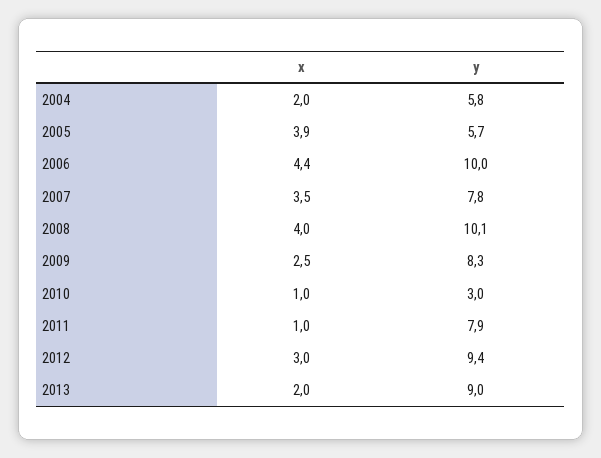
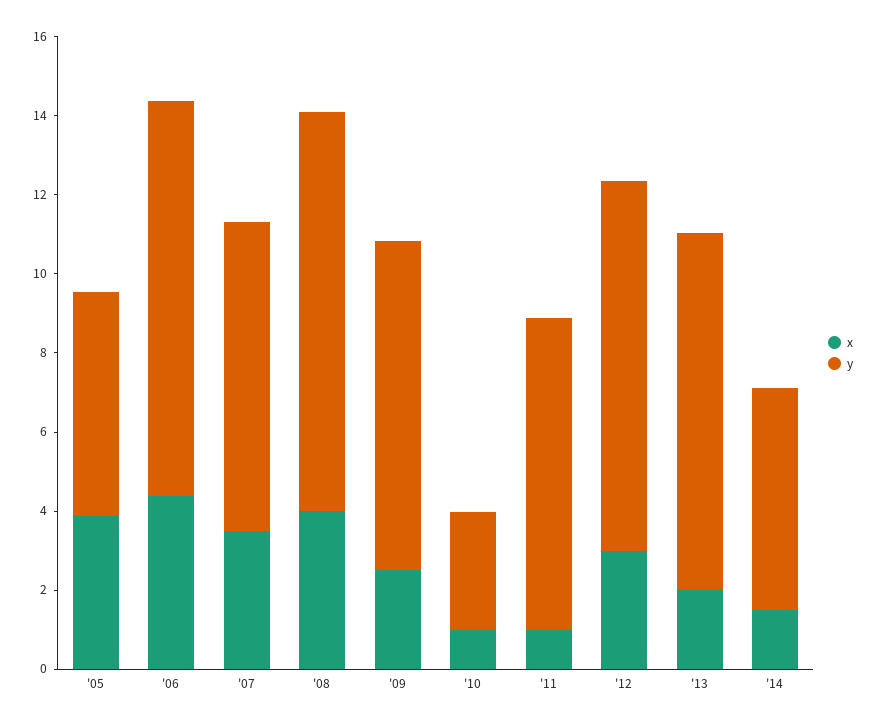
x, 2004: 2 -> none
y, 2004: 5.8 -> none
x, '14: none -> 1.5
y, '14: none -> 5.5

